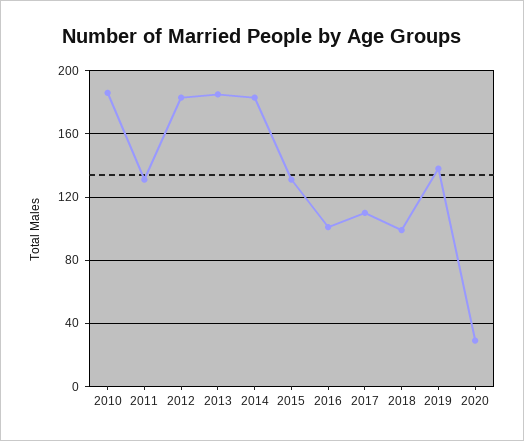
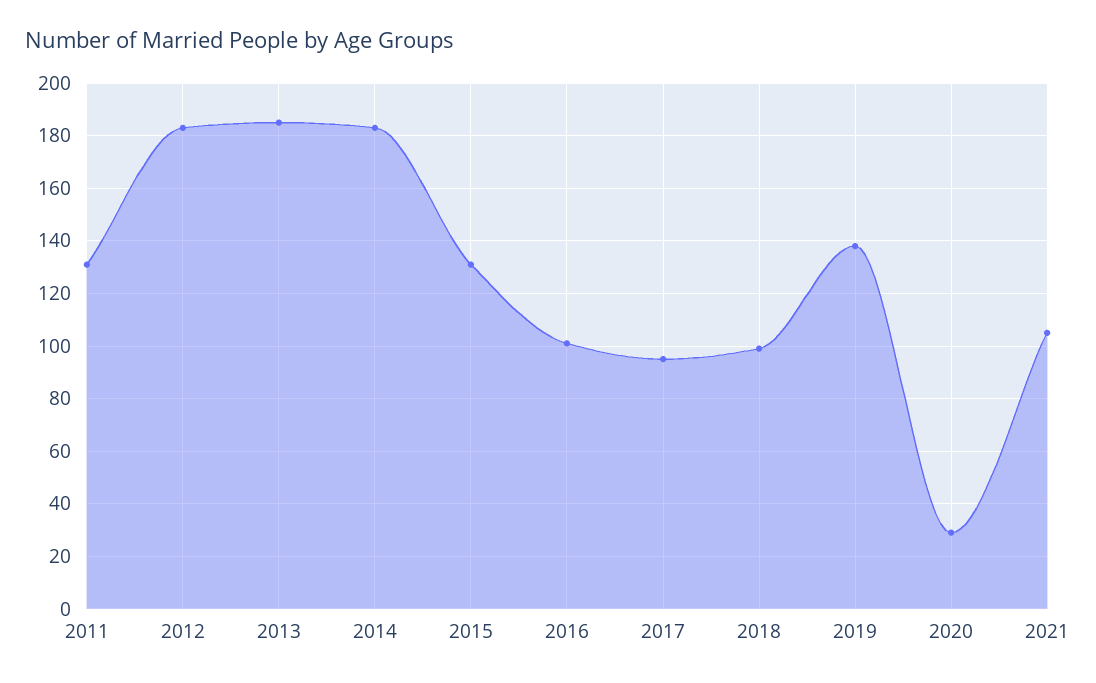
2010: 185 -> none
2017: 110 -> 95
2021: none -> 105

